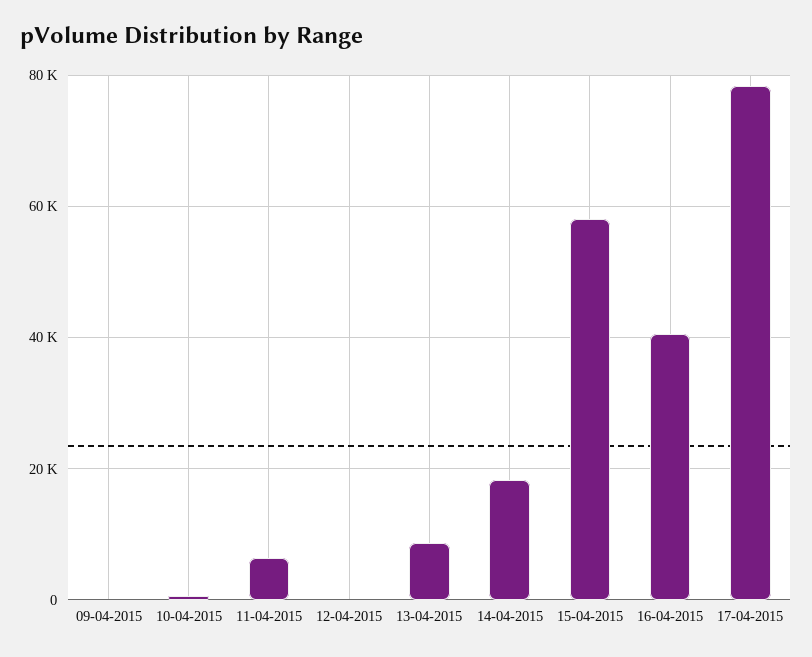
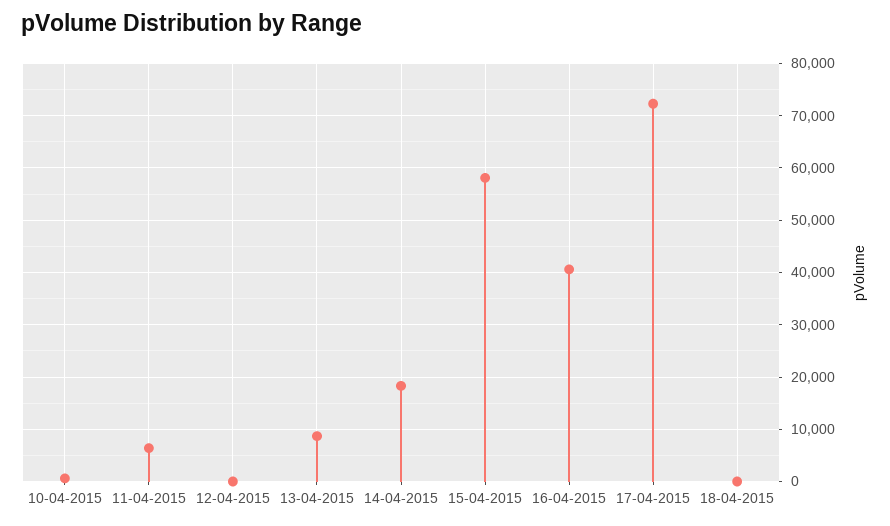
09-04-2015: 0 -> none
17-04-2015: 78000 -> 72000
18-04-2015: none -> 0

